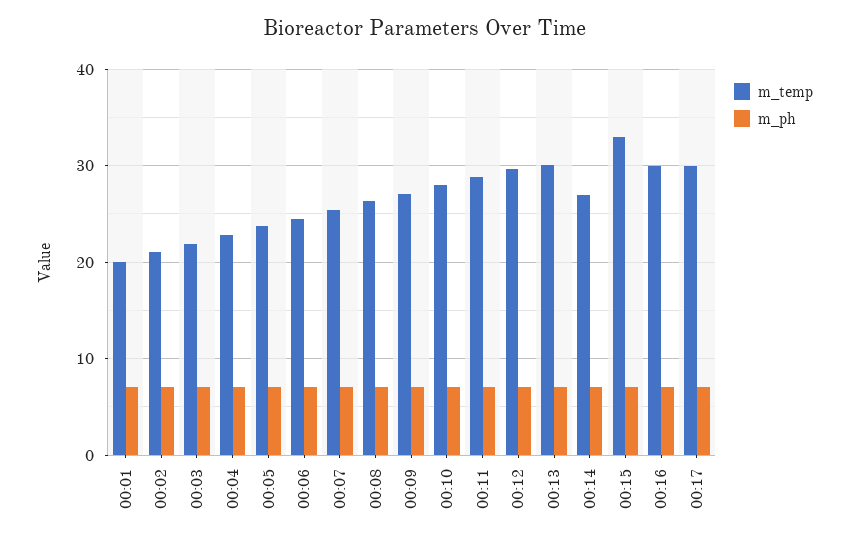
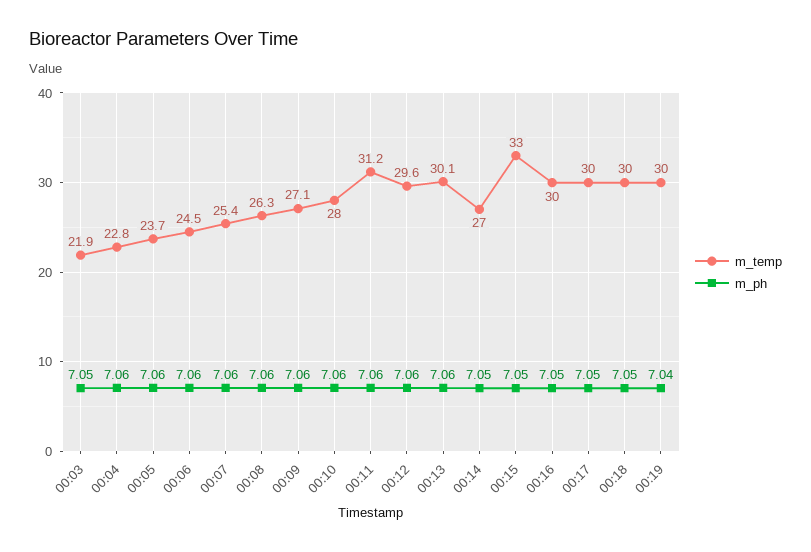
m_temp, 00:01: 20 -> none
m_ph, 00:01: 7 -> none
m_temp, 00:02: 21 -> none
m_ph, 00:02: 7 -> none
m_temp, 00:11: 29 -> 31.2
m_temp, 00:18: none -> 30
m_ph, 00:18: none -> 7.05
m_temp, 00:19: none -> 30
m_ph, 00:19: none -> 7.04

